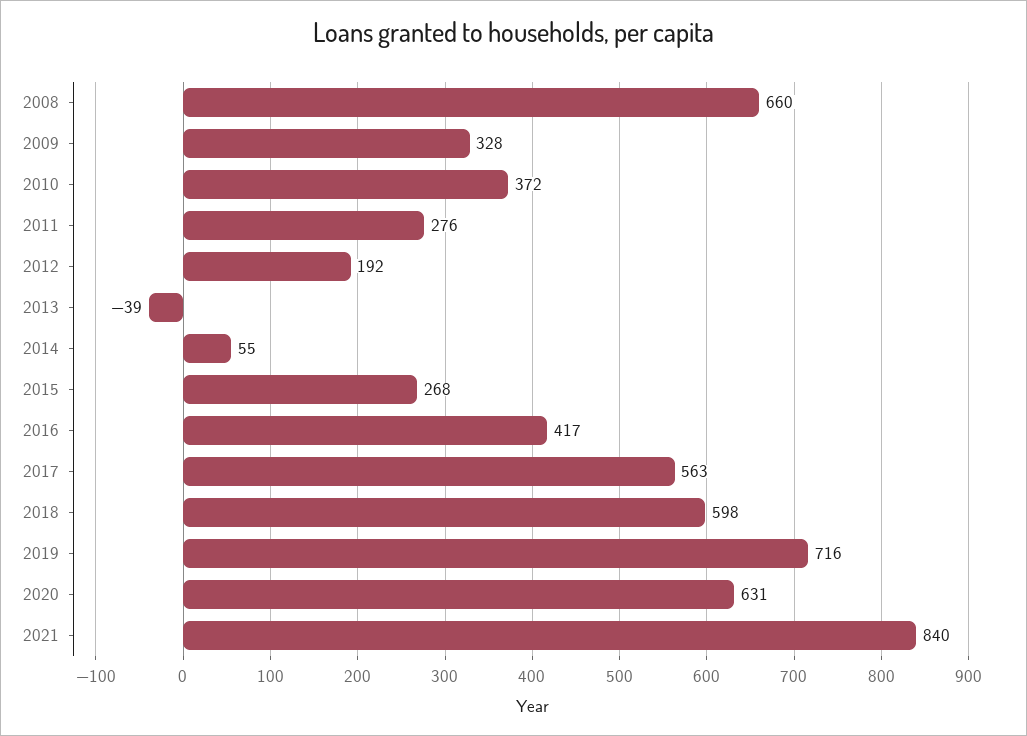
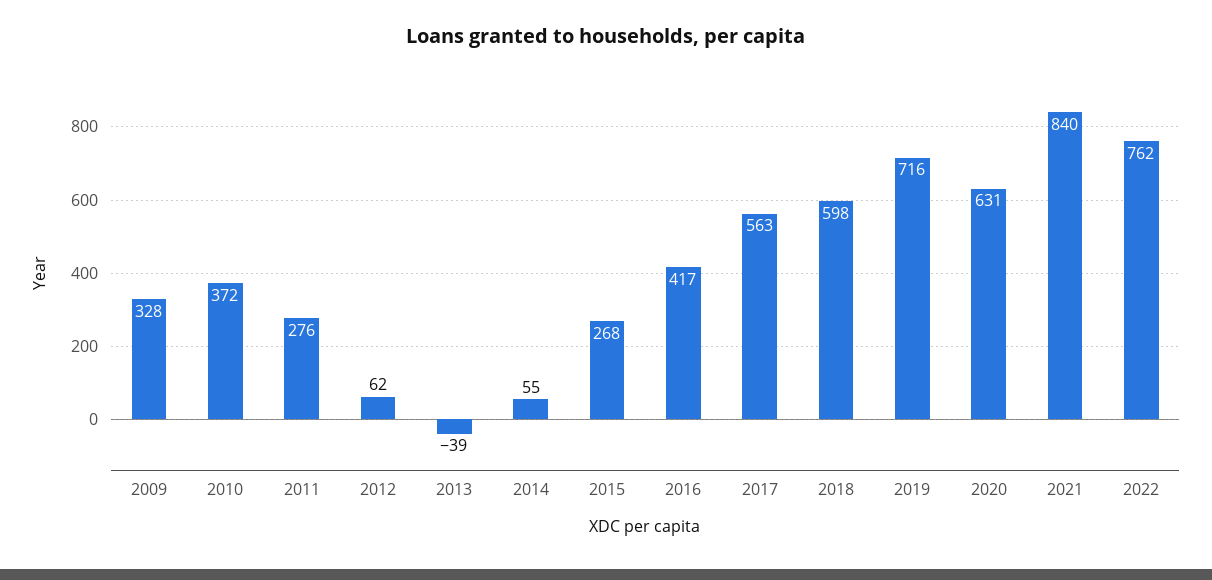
2008: 660 -> none
2012: 192 -> 62
2022: none -> 762

